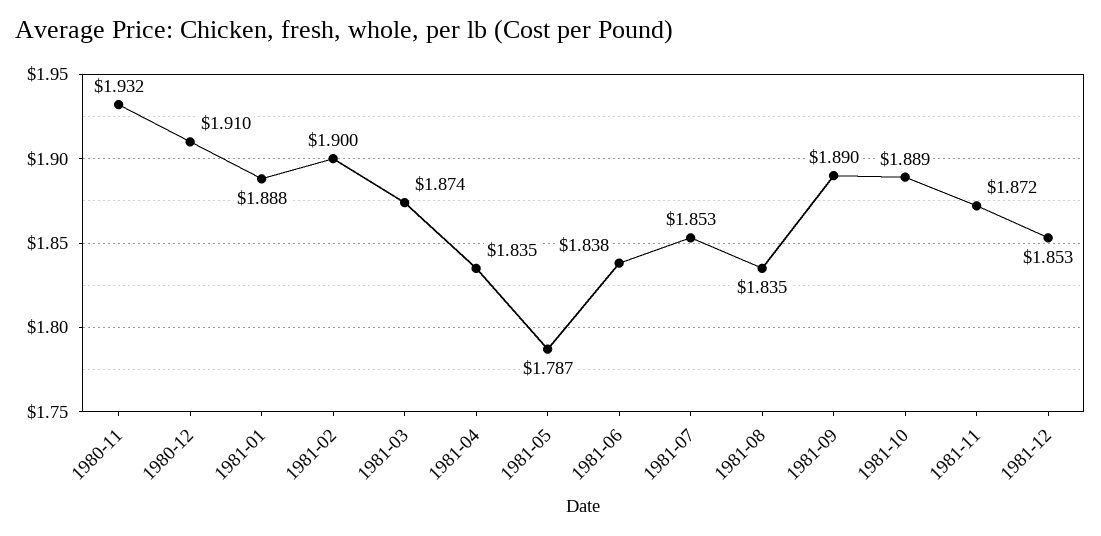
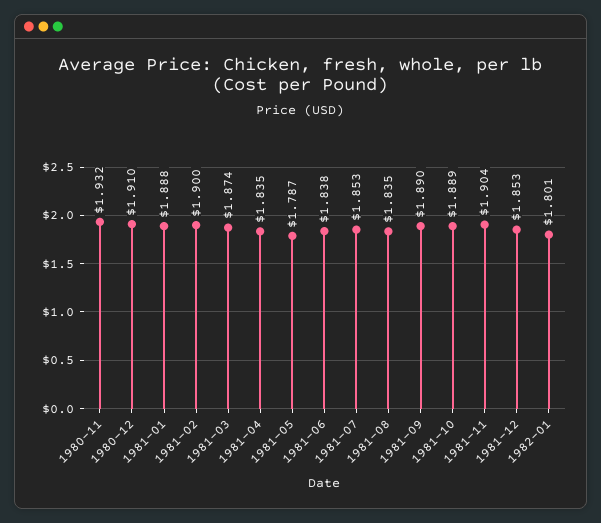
1981-11: 1.872 -> 1.904
1982-01: none -> 1.801

